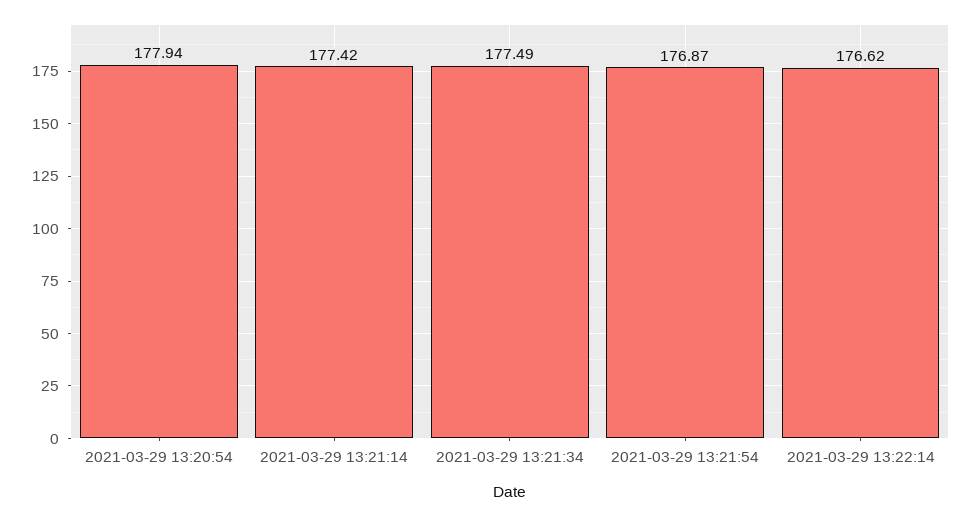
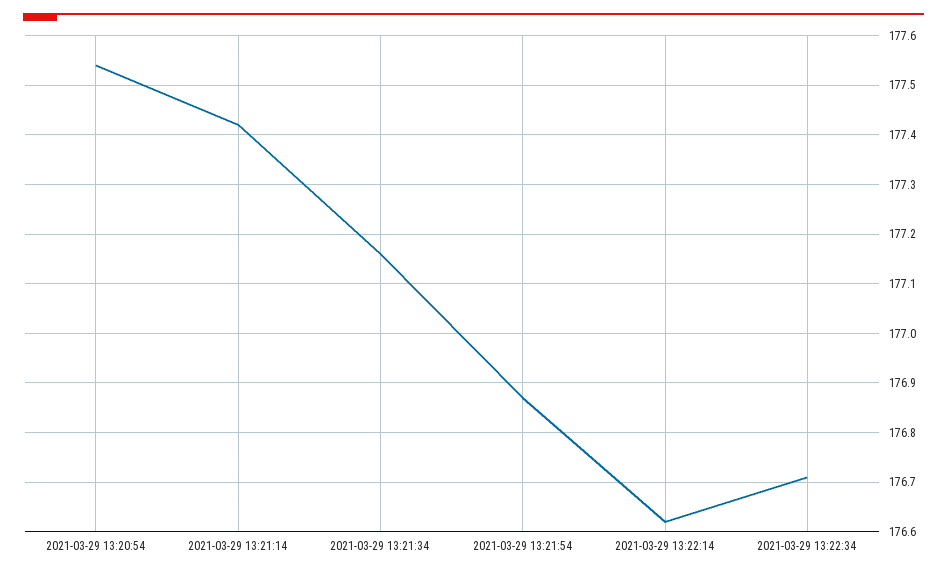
2021-03-29 13:20:54: 177.94 -> 177.55
2021-03-29 13:21:34: 177.49 -> 177.15
2021-03-29 13:22:34: none -> 176.7

